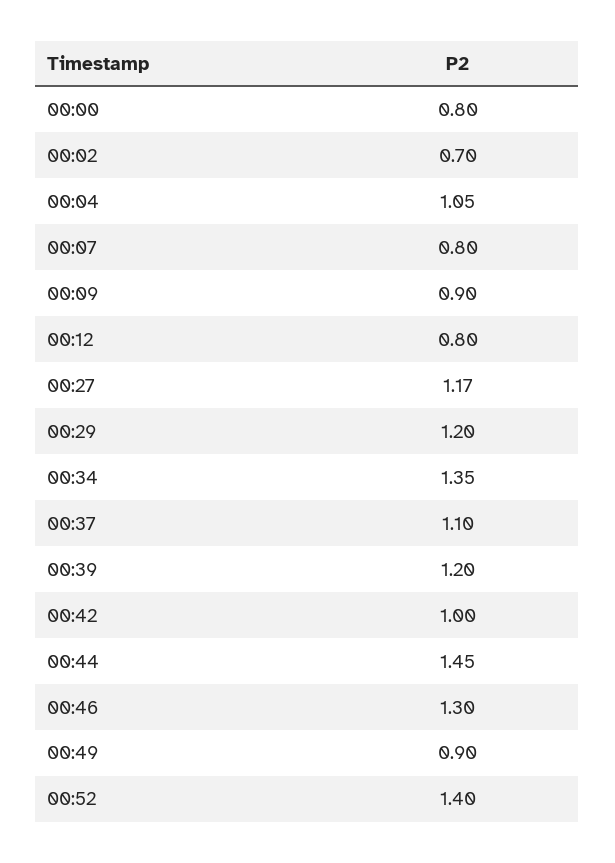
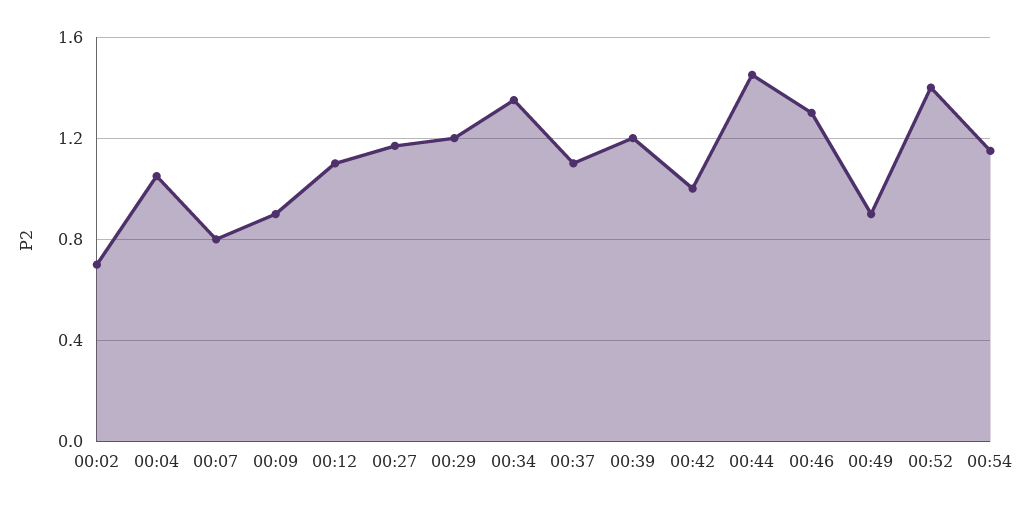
00:00: 0.8 -> none
00:12: 0.8 -> 1.1
00:54: none -> 1.15

